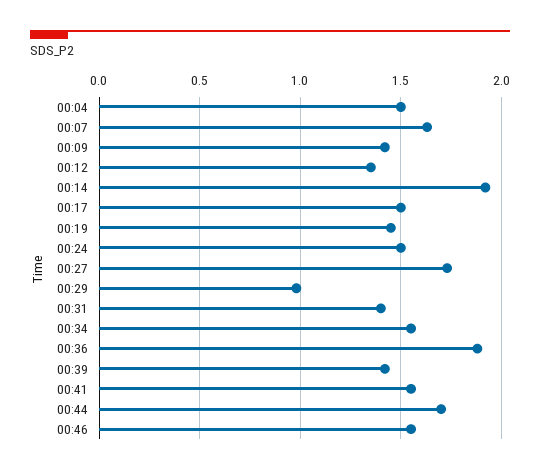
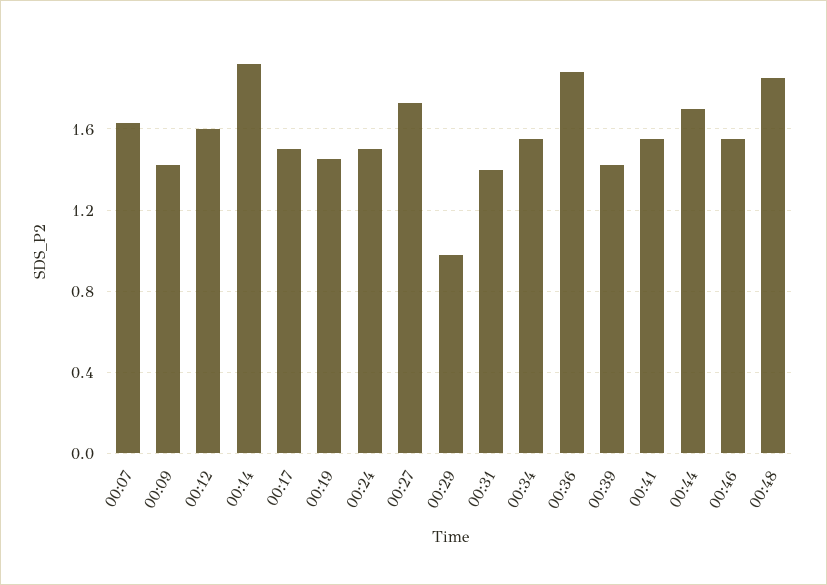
00:04: 1.5 -> none
00:12: 1.35 -> 1.6
00:48: none -> 1.85

